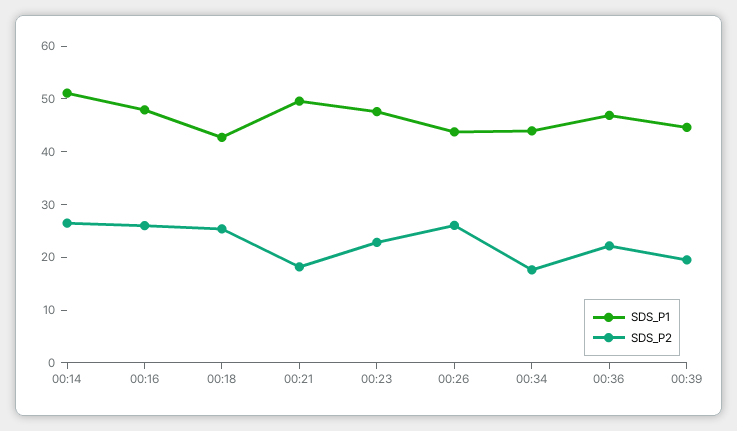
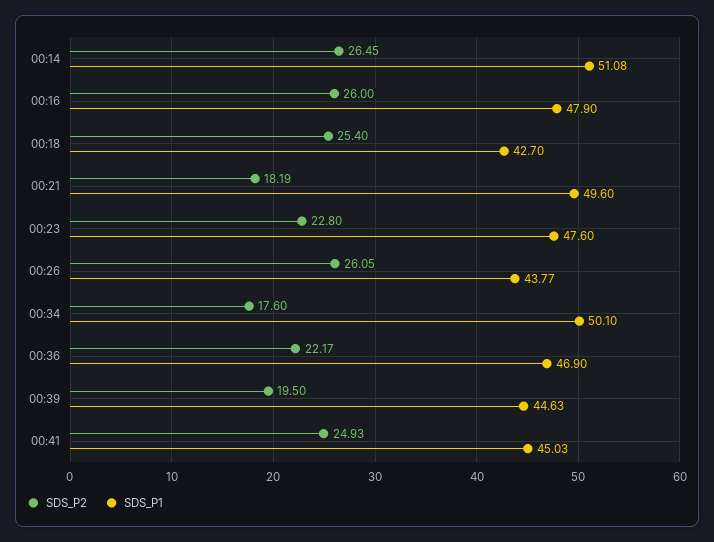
SDS_P1, 00:34: 44 -> 50.1
SDS_P2, 00:41: none -> 24.93
SDS_P1, 00:41: none -> 45.03

